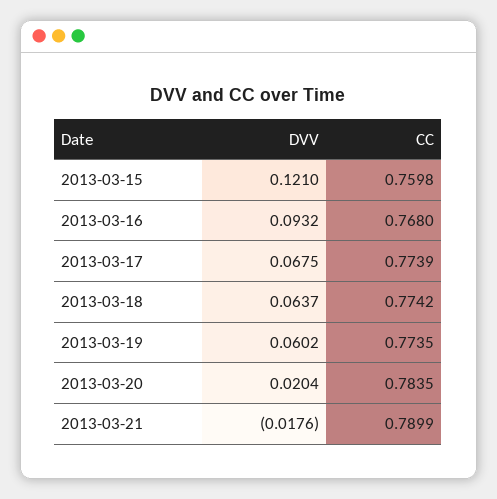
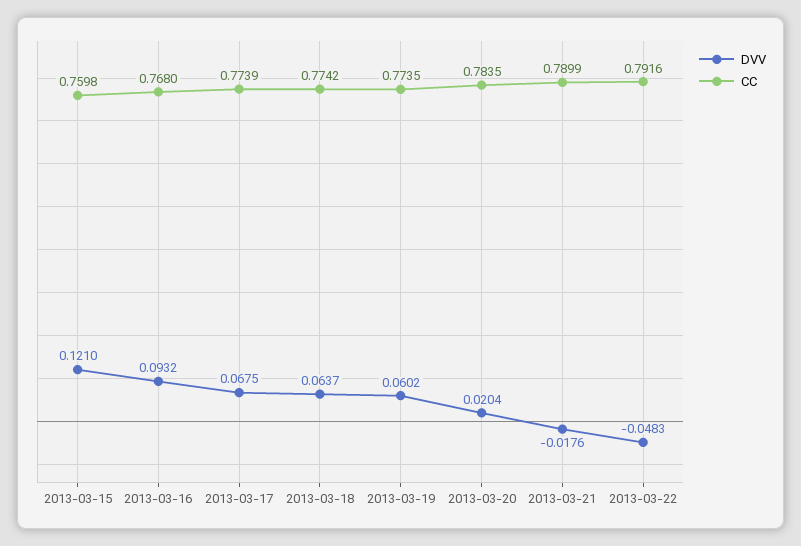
DVV, 2013-03-22: none -> -0.0483
CC, 2013-03-22: none -> 0.7916

